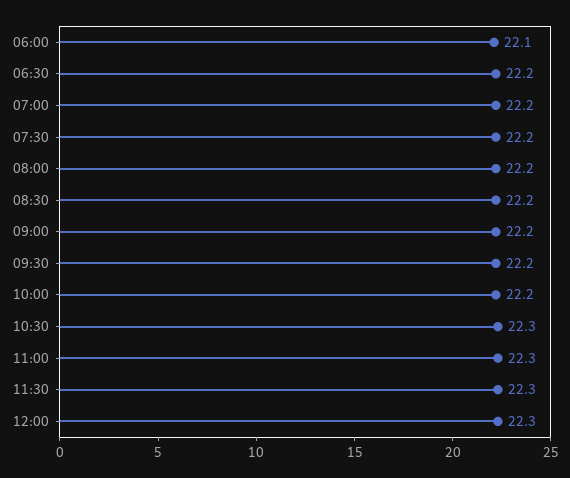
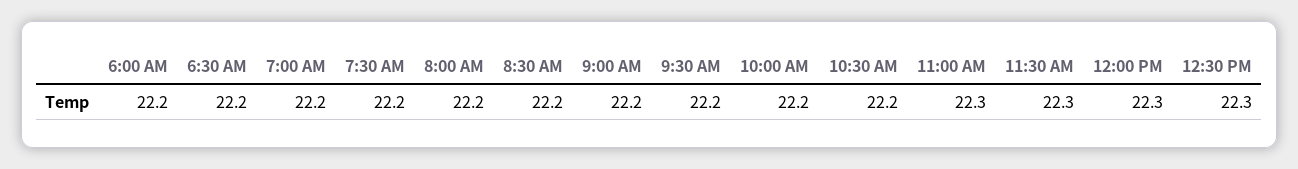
06:00: 22.1 -> 22.2
10:30: 22.3 -> 22.2
12:30 PM: none -> 22.3

